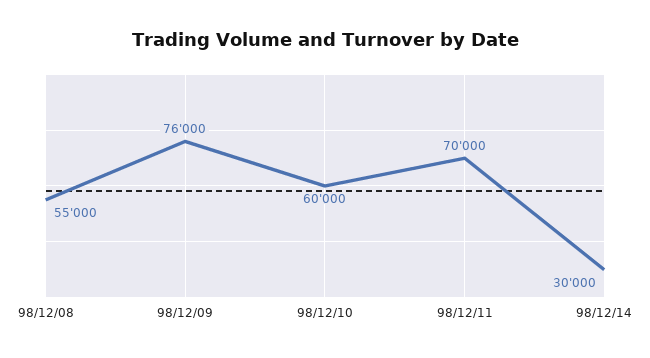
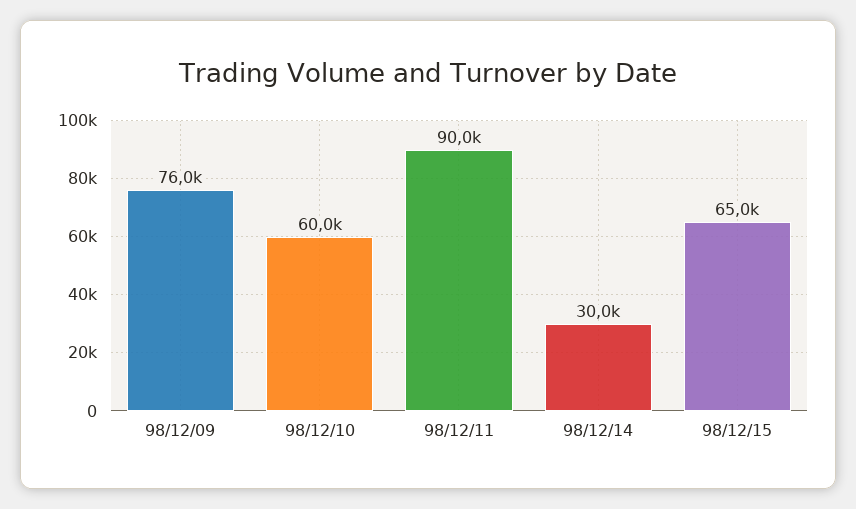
98/12/08: 55000 -> none
98/12/11: 70000 -> 90000
98/12/15: none -> 65000

